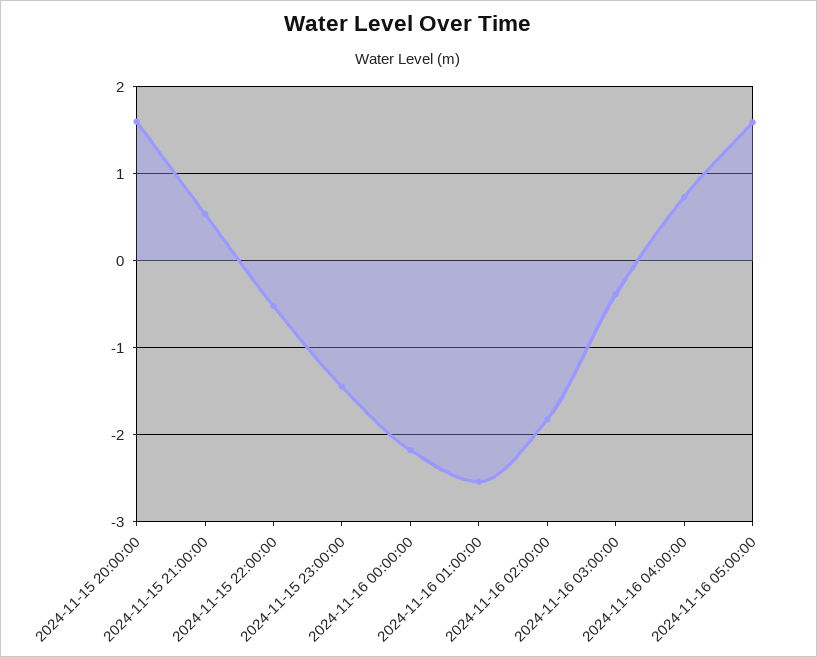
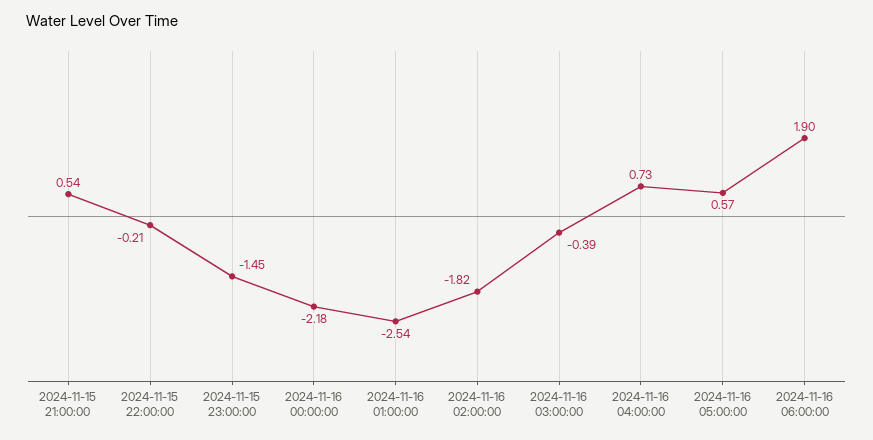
2024-11-15 20:00:00: 1.6 -> none
2024-11-15 22:00:00: -0.5 -> -0.21
2024-11-16 05:00:00: 1.6 -> 0.57
2024-11-16 06:00:00: none -> 1.9

